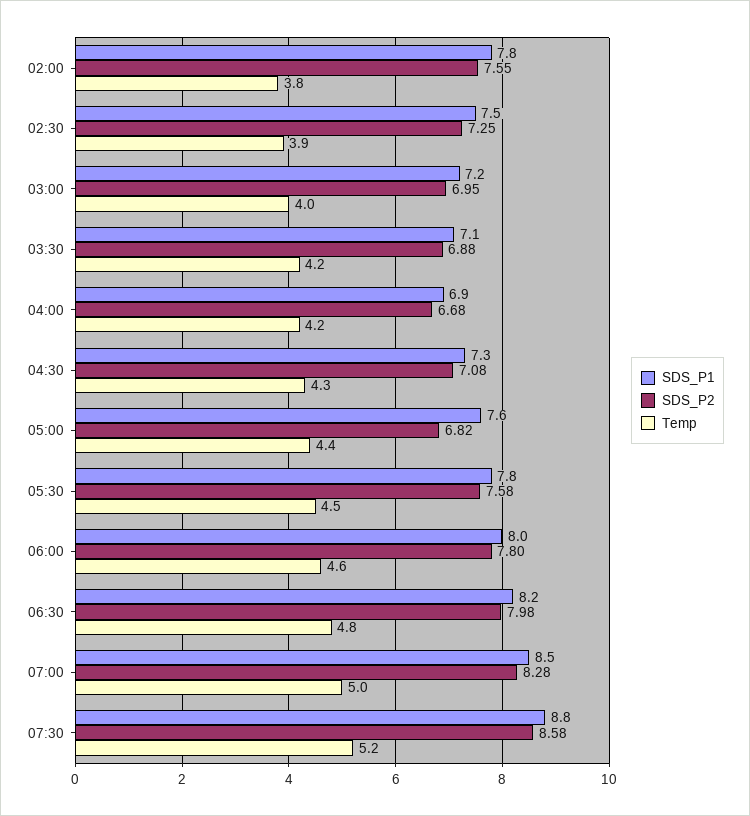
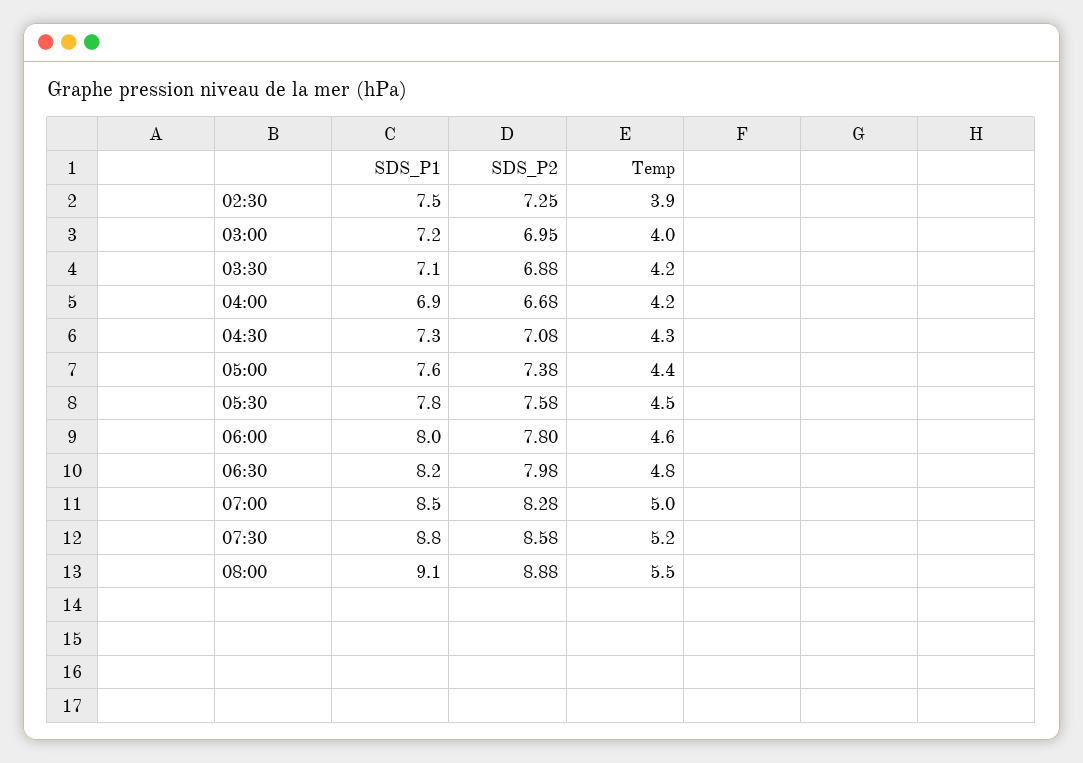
SDS_P1, 02:00: 7.8 -> none
SDS_P2, 02:00: 7.55 -> none
Temp, 02:00: 3.8 -> none
SDS_P2, 05:00: 6.82 -> 7.38
SDS_P1, 08:00: none -> 9.1
SDS_P2, 08:00: none -> 8.88
Temp, 08:00: none -> 5.5

